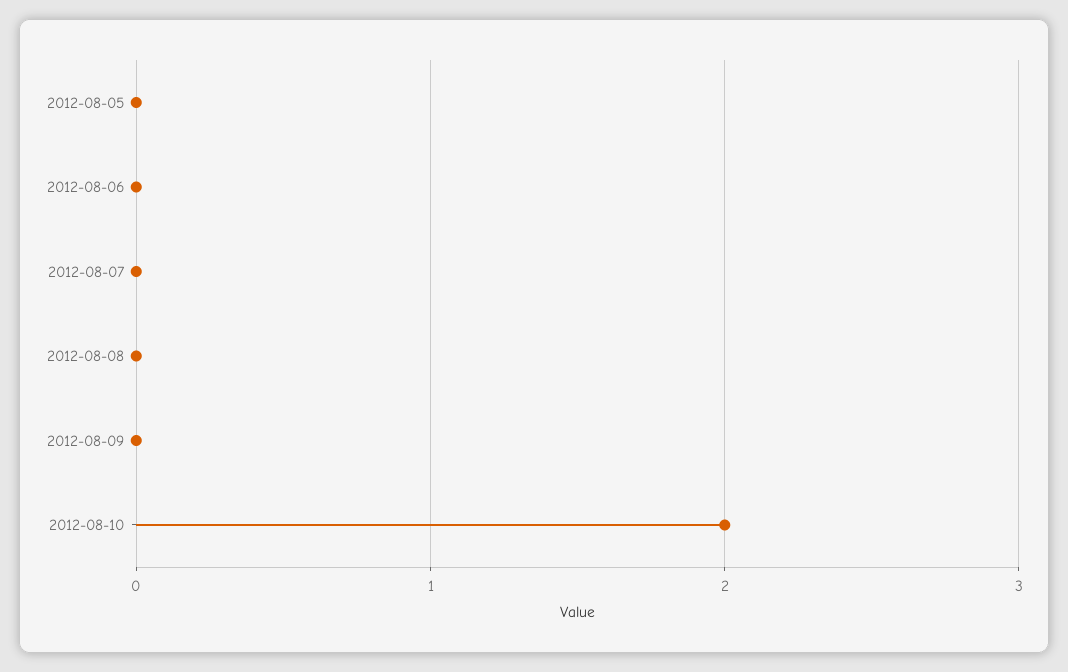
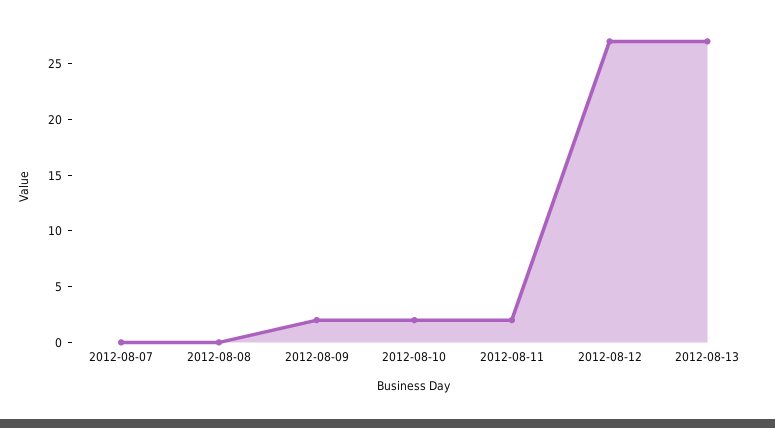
2012-08-05: 0 -> none
2012-08-06: 0 -> none
2012-08-09: 0 -> 2
2012-08-11: none -> 2
2012-08-12: none -> 27
2012-08-13: none -> 27

